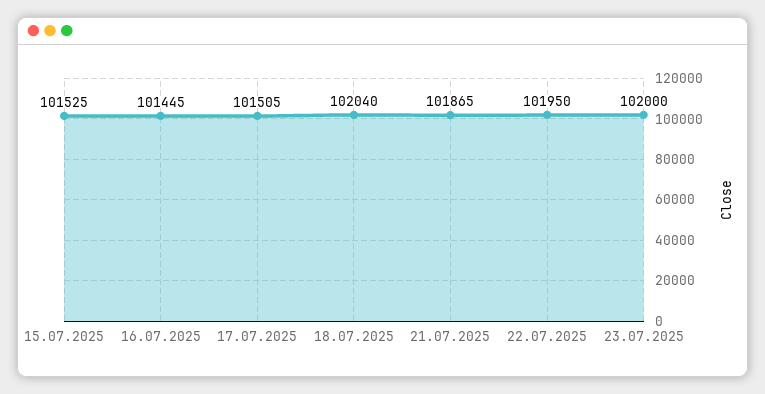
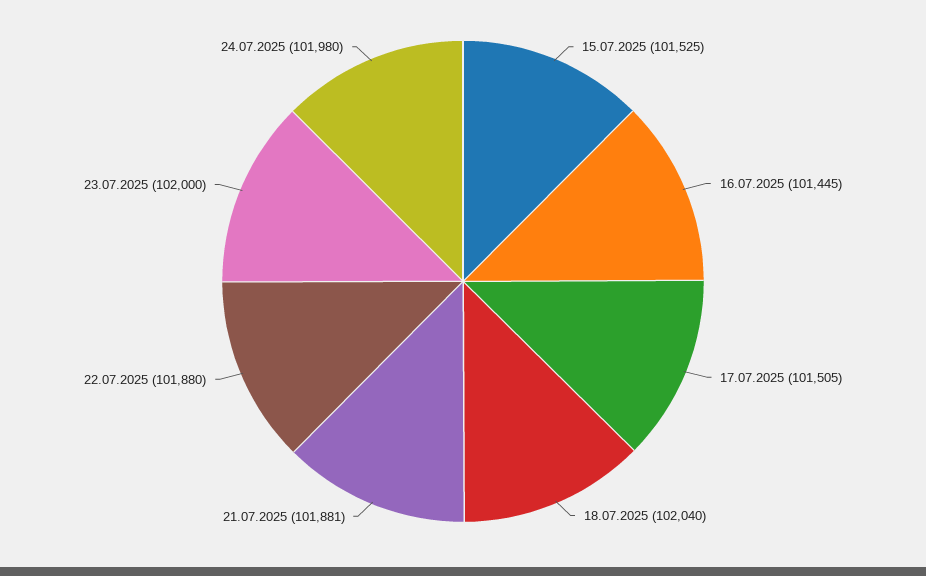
21.07.2025: 101865 -> 101881
22.07.2025: 101950 -> 101880
24.07.2025: none -> 101980

